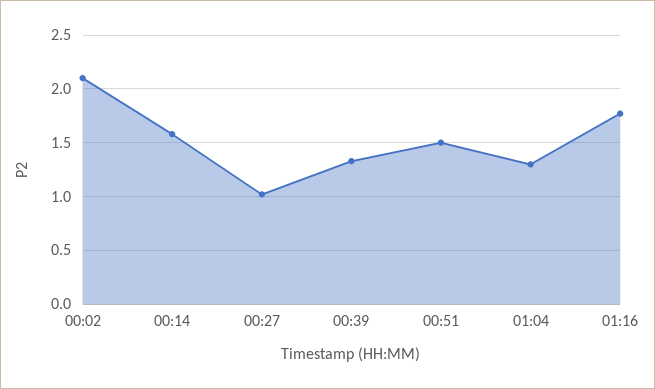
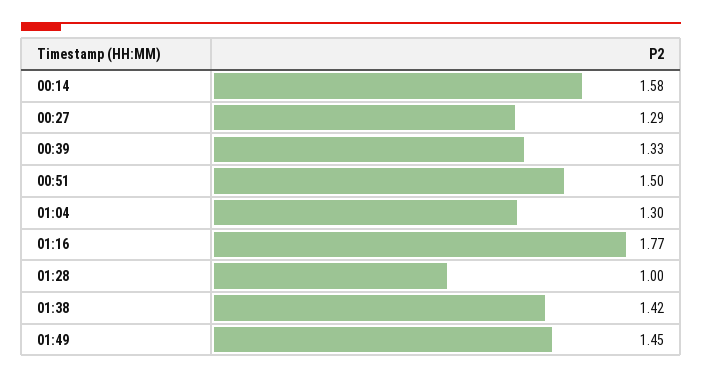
00:02: 2.1 -> none
00:27: 1 -> 1.29
01:28: none -> 1
01:38: none -> 1.42
01:49: none -> 1.45

